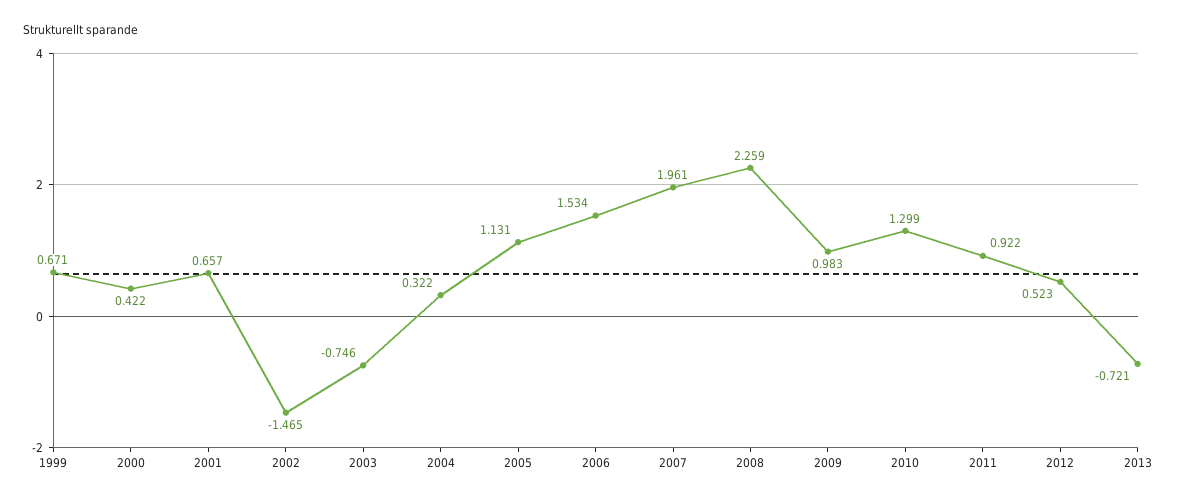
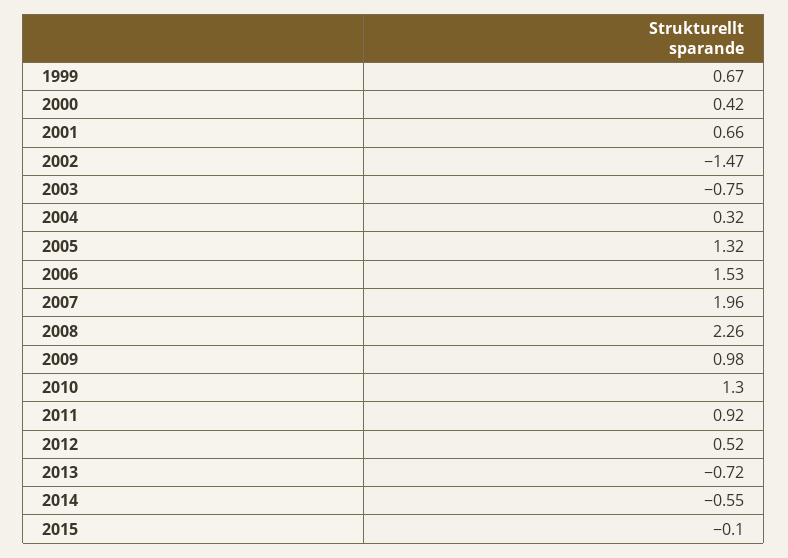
2005: 1.131 -> 1.32
2014: none -> -0.55
2015: none -> -0.1

